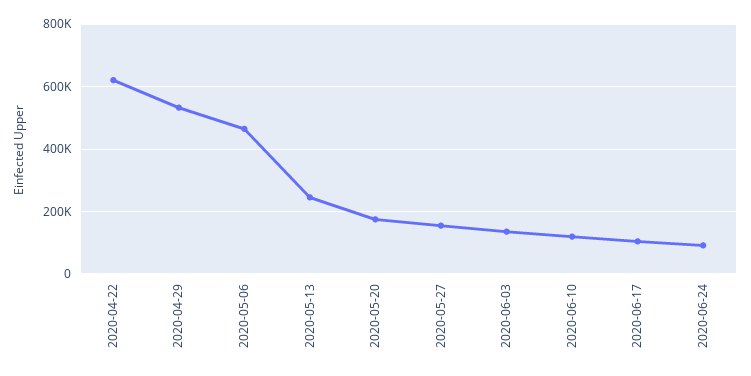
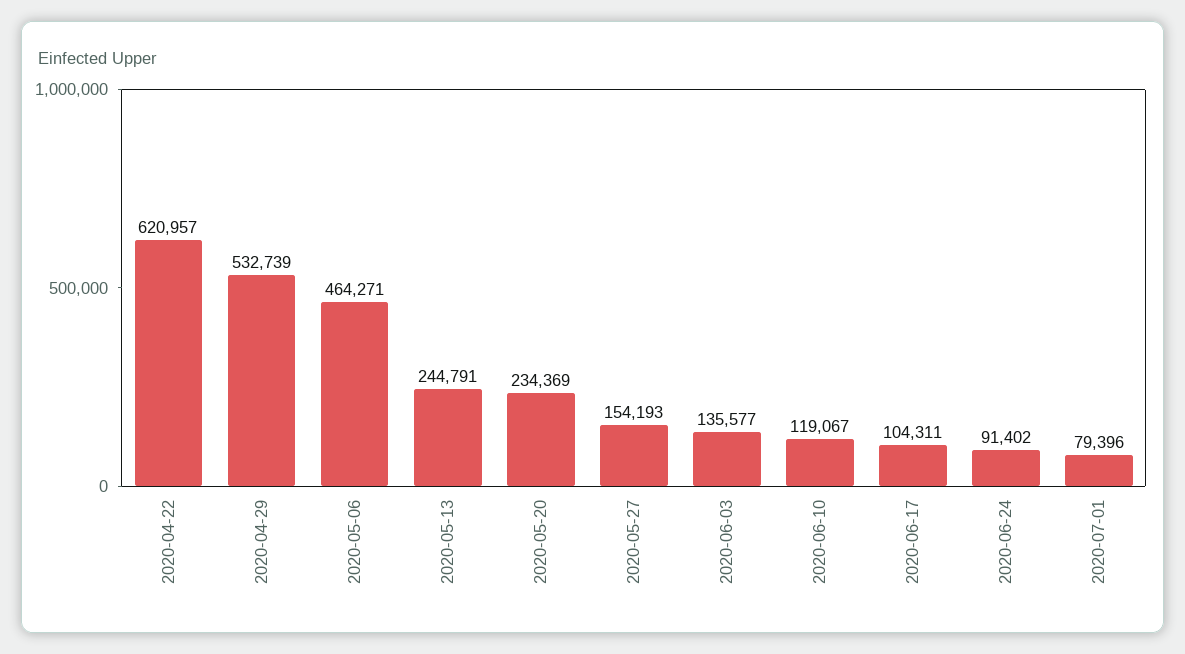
2020-05-20: 180000 -> 234369
2020-07-01: none -> 79396

